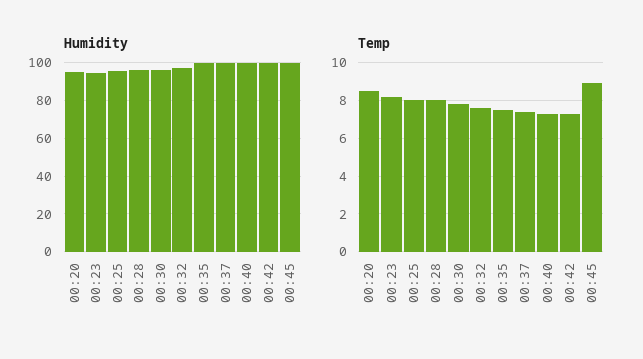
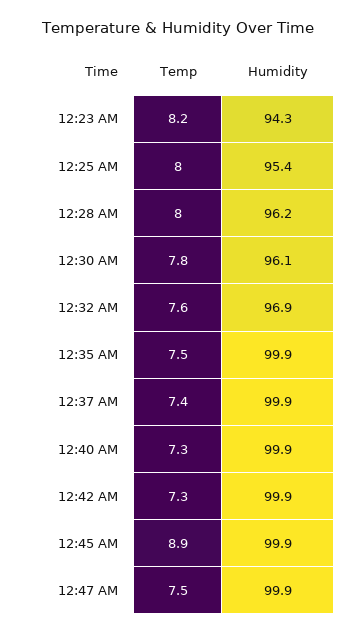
Humidity, 00:20: 95 -> none
Temp, 00:20: 8.5 -> none
Temp, 12:47 AM: none -> 7.5
Humidity, 12:47 AM: none -> 99.9

